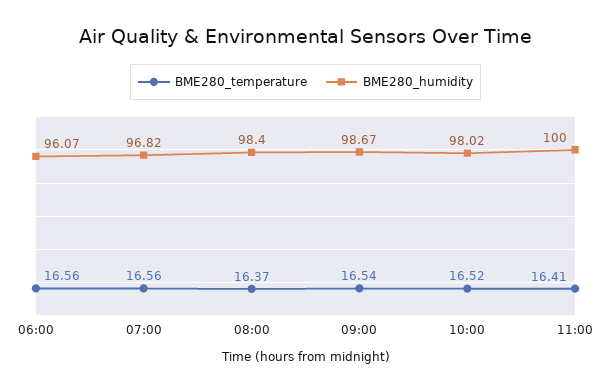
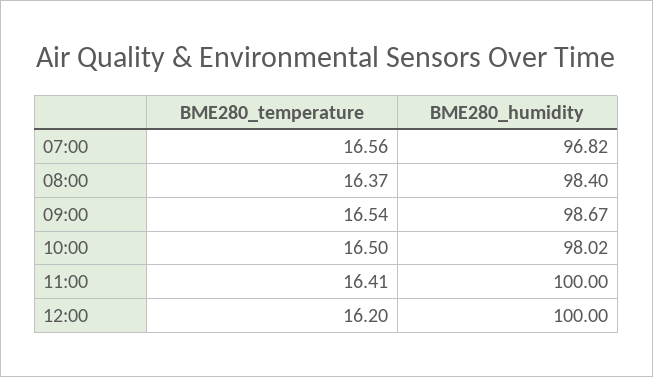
BME280_temperature, 06:00: 16.56 -> none
BME280_humidity, 06:00: 96.07 -> none
BME280_temperature, 10:00: 16.52 -> 16.5
BME280_temperature, 12:00: none -> 16.2
BME280_humidity, 12:00: none -> 100

